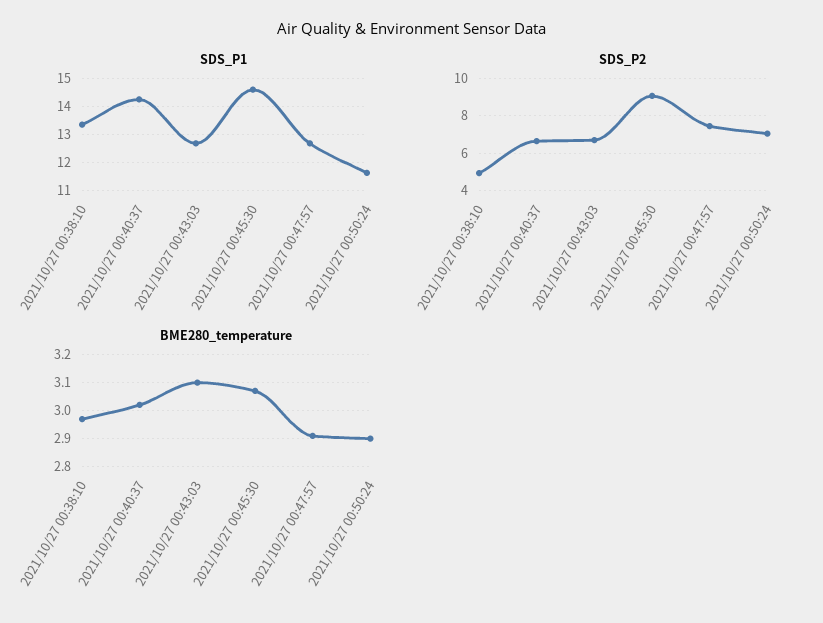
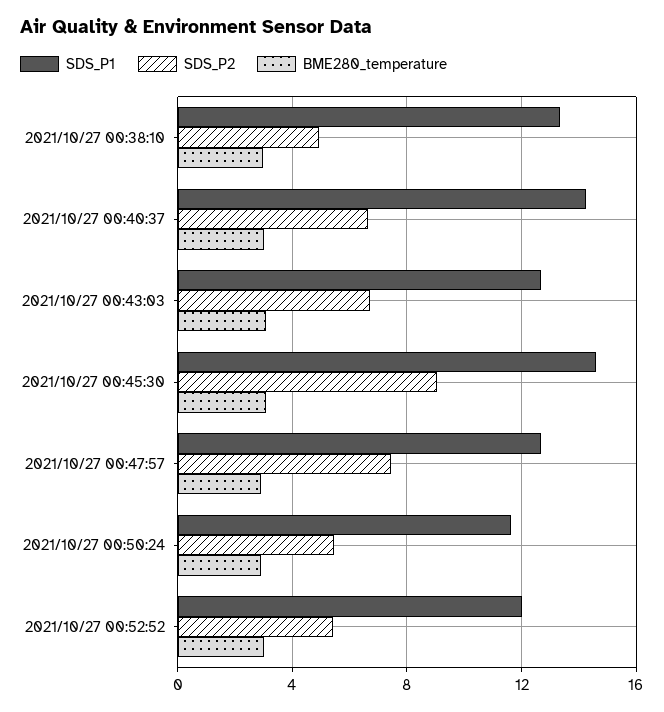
SDS_P2, 2021/10/27 00:50:24: 7 -> 5.5
SDS_P1, 2021/10/27 00:52:52: none -> 12
SDS_P2, 2021/10/27 00:52:52: none -> 5.5
BME280_temperature, 2021/10/27 00:52:52: none -> 3

